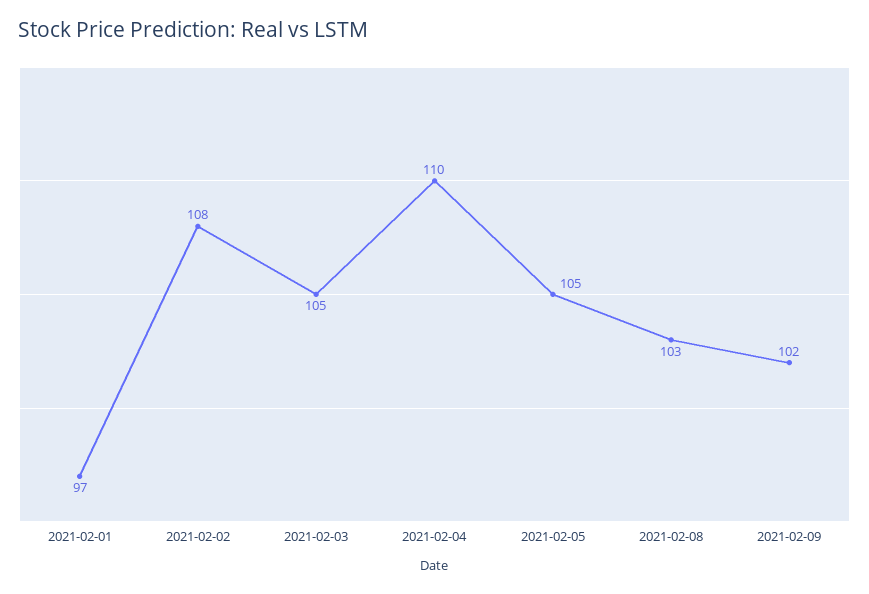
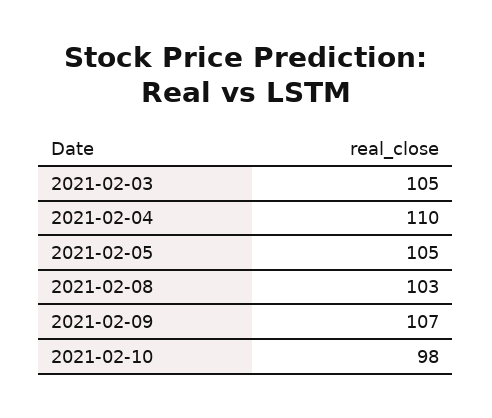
2021-02-01: 97 -> none
2021-02-02: 108 -> none
2021-02-09: 102 -> 107
2021-02-10: none -> 98

